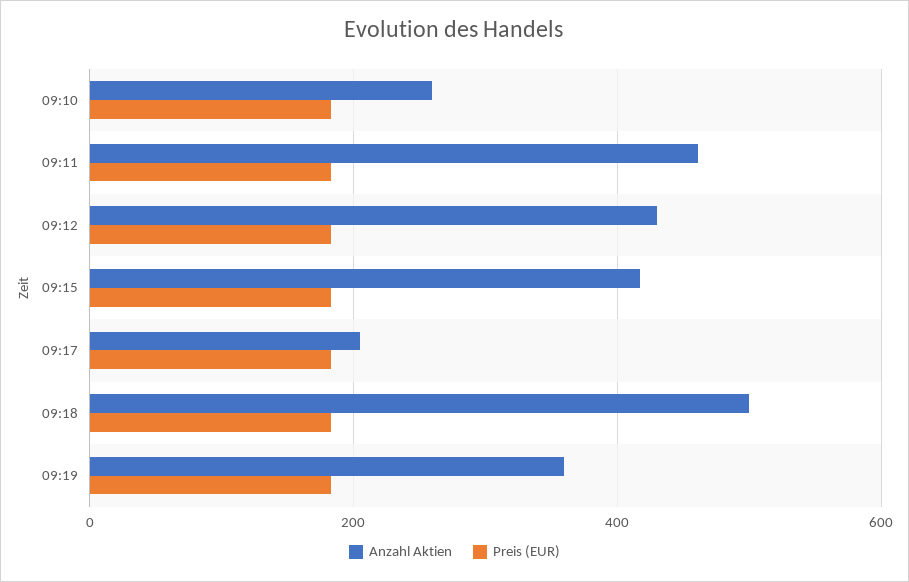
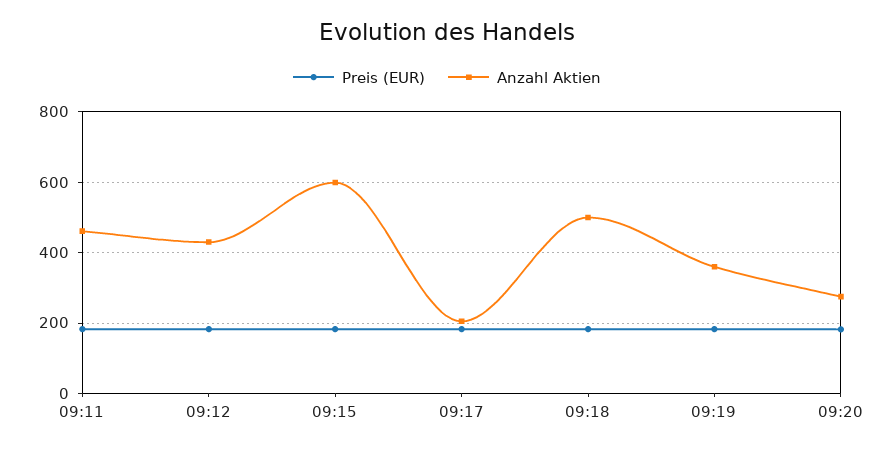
Anzahl Aktien, 09:10: 260 -> none
Preis (EUR), 09:10: 180 -> none
Anzahl Aktien, 09:15: 420 -> 600
Preis (EUR), 09:20: none -> 180
Anzahl Aktien, 09:20: none -> 280

